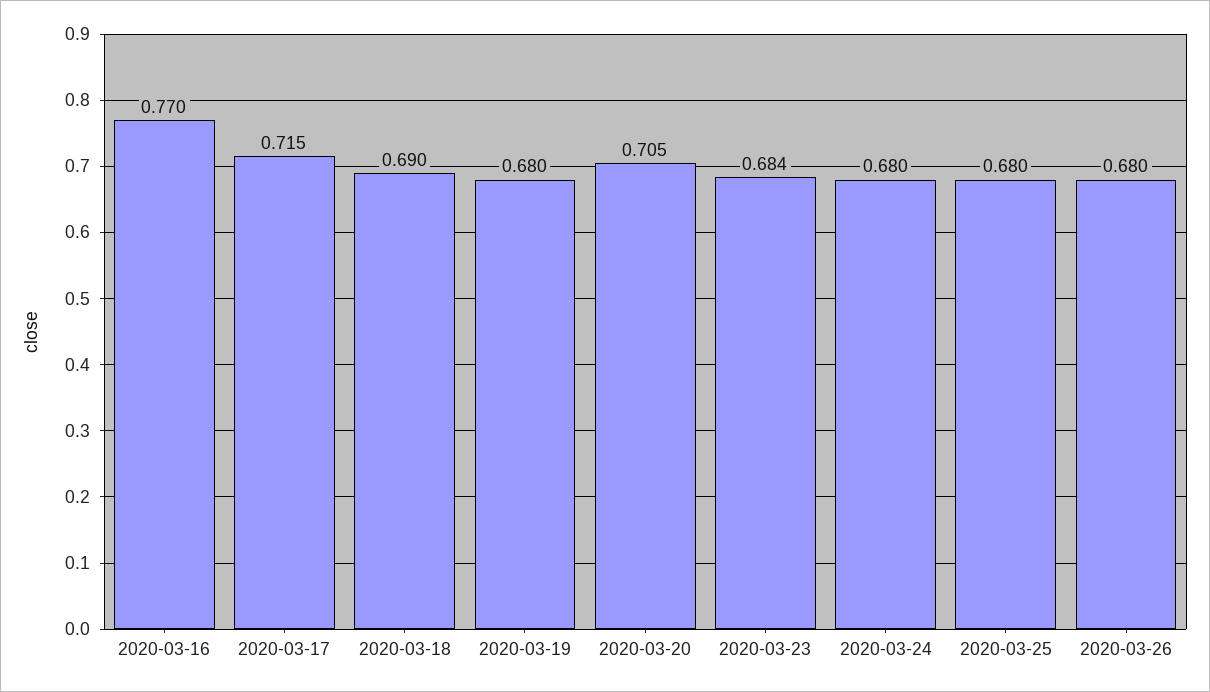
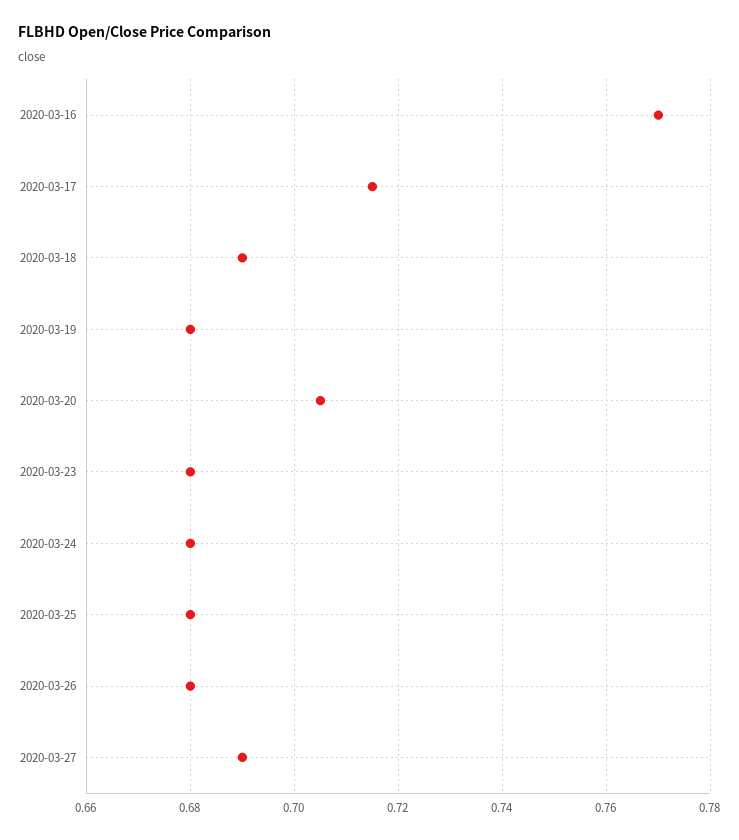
2020-03-23: 0.684 -> 0.68
2020-03-27: none -> 0.69

